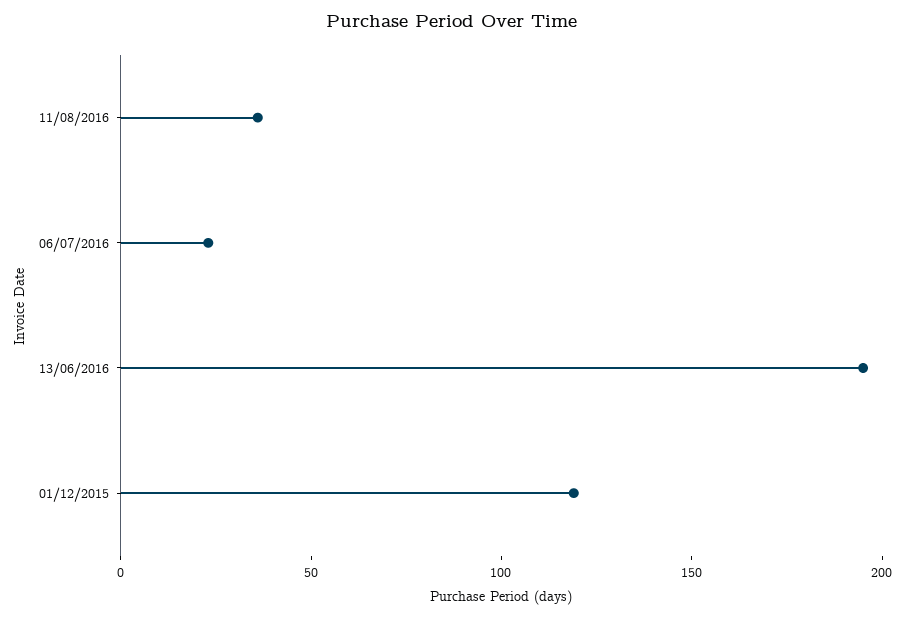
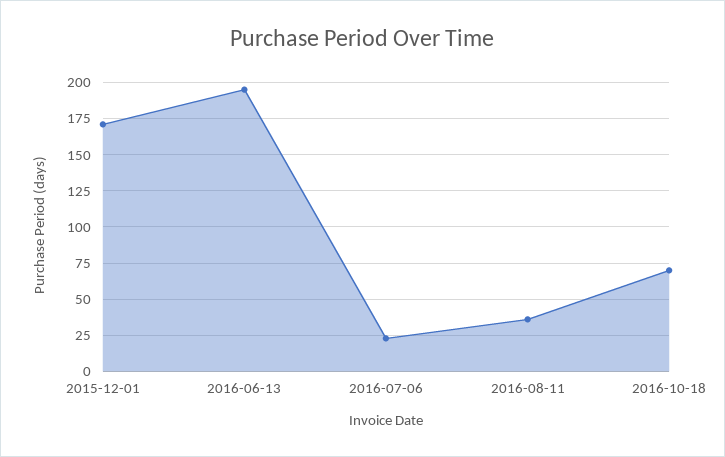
01/12/2015: 120 -> 170
2016-10-18: none -> 70

